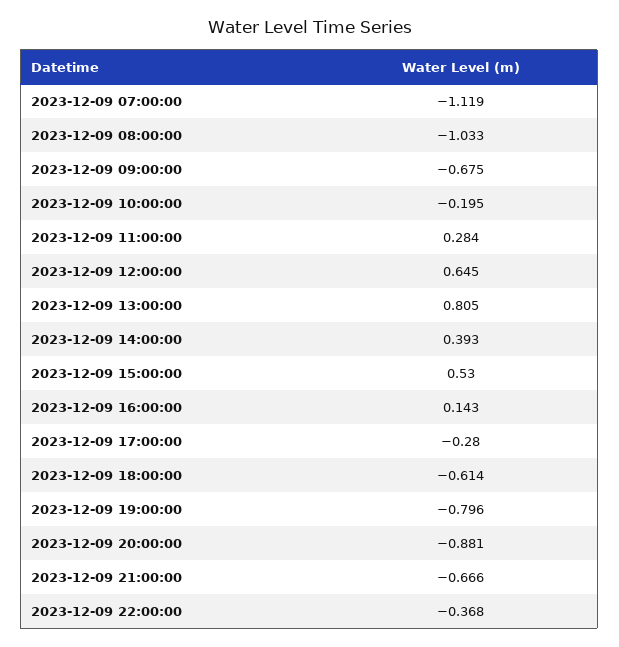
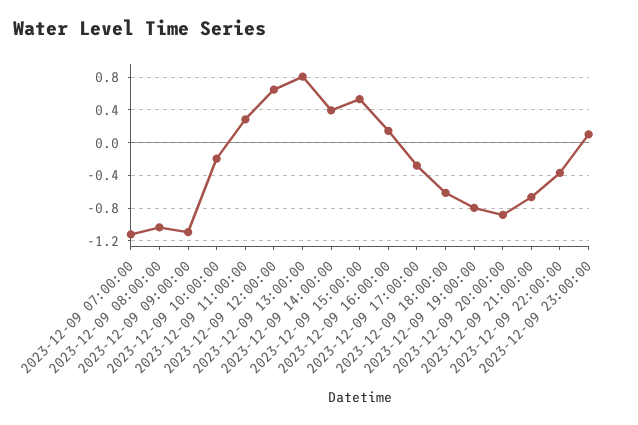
2023-12-09 09:00:00: -0.675 -> -1.1
2023-12-09 23:00:00: none -> 0.1

